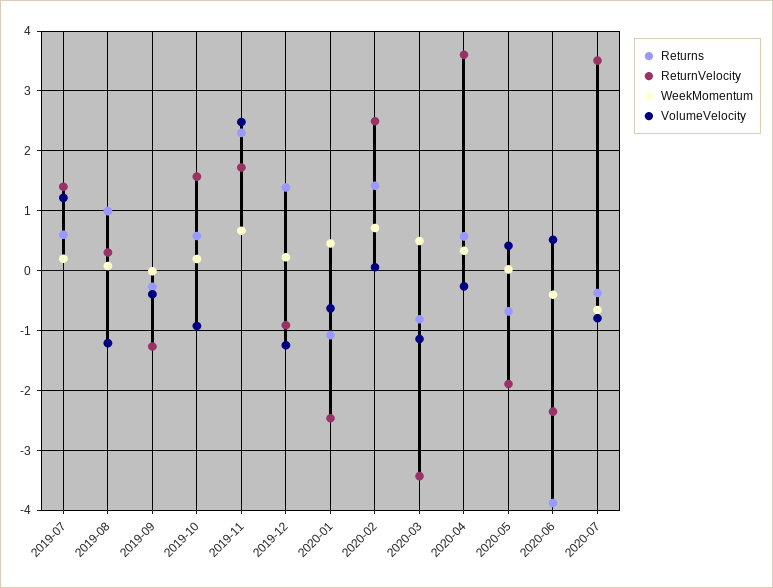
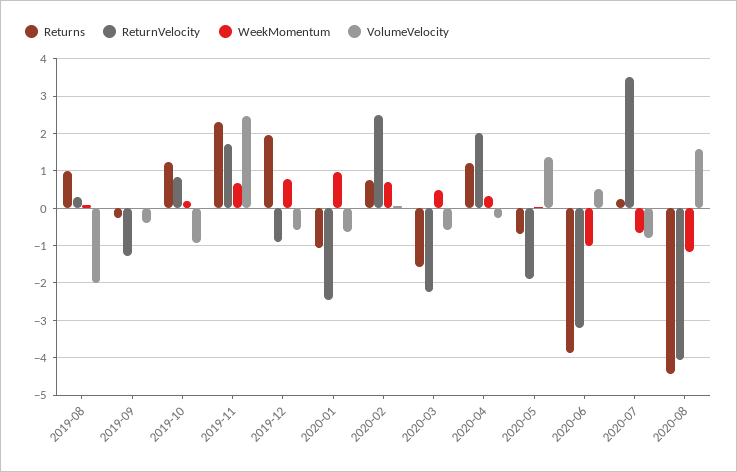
Returns, 2019-07: 0.6 -> none
ReturnVelocity, 2019-07: 1.4 -> none
WeekMomentum, 2019-07: 0.2 -> none
VolumeVelocity, 2019-07: 1.2 -> none
VolumeVelocity, 2019-08: -1.2 -> -2
Returns, 2019-10: 0.6 -> 1.2
ReturnVelocity, 2019-10: 1.6 -> 0.8
Returns, 2019-12: 1.4 -> 2
WeekMomentum, 2019-12: 0.2 -> 0.8
VolumeVelocity, 2019-12: -1.2 -> -0.6
WeekMomentum, 2020-01: 0.4 -> 1
Returns, 2020-02: 1.4 -> 0.8
Returns, 2020-03: -0.8 -> -1.6
ReturnVelocity, 2020-03: -3.4 -> -2.2
VolumeVelocity, 2020-03: -1.2 -> -0.6
Returns, 2020-04: 0.6 -> 1.2
ReturnVelocity, 2020-04: 3.6 -> 2
VolumeVelocity, 2020-05: 0.4 -> 1.4
ReturnVelocity, 2020-06: -2.4 -> -3.2
WeekMomentum, 2020-06: -0.4 -> -1
Returns, 2020-07: -0.4 -> 0.2
Returns, 2020-08: none -> -4.4
ReturnVelocity, 2020-08: none -> -4
WeekMomentum, 2020-08: none -> -1.2
VolumeVelocity, 2020-08: none -> 1.6

